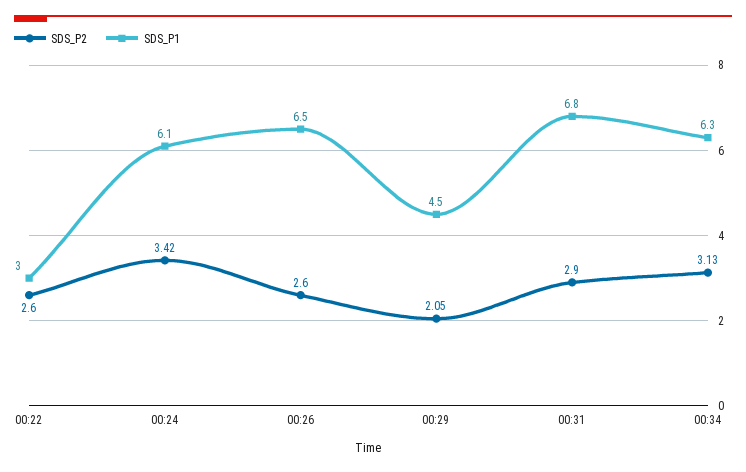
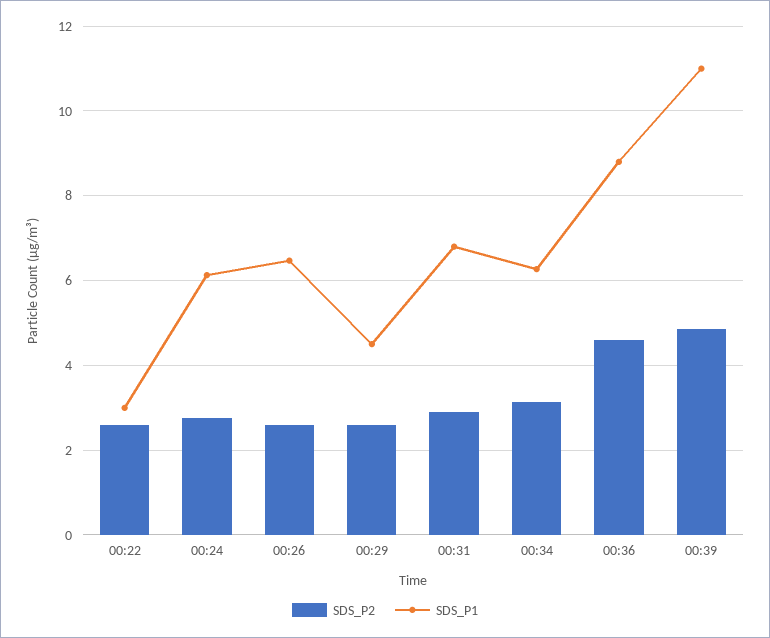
SDS_P2, 00:24: 3.42 -> 2.8
SDS_P2, 00:29: 2.05 -> 2.6
SDS_P2, 00:36: none -> 4.6
SDS_P1, 00:36: none -> 8.8
SDS_P2, 00:39: none -> 4.8
SDS_P1, 00:39: none -> 11

